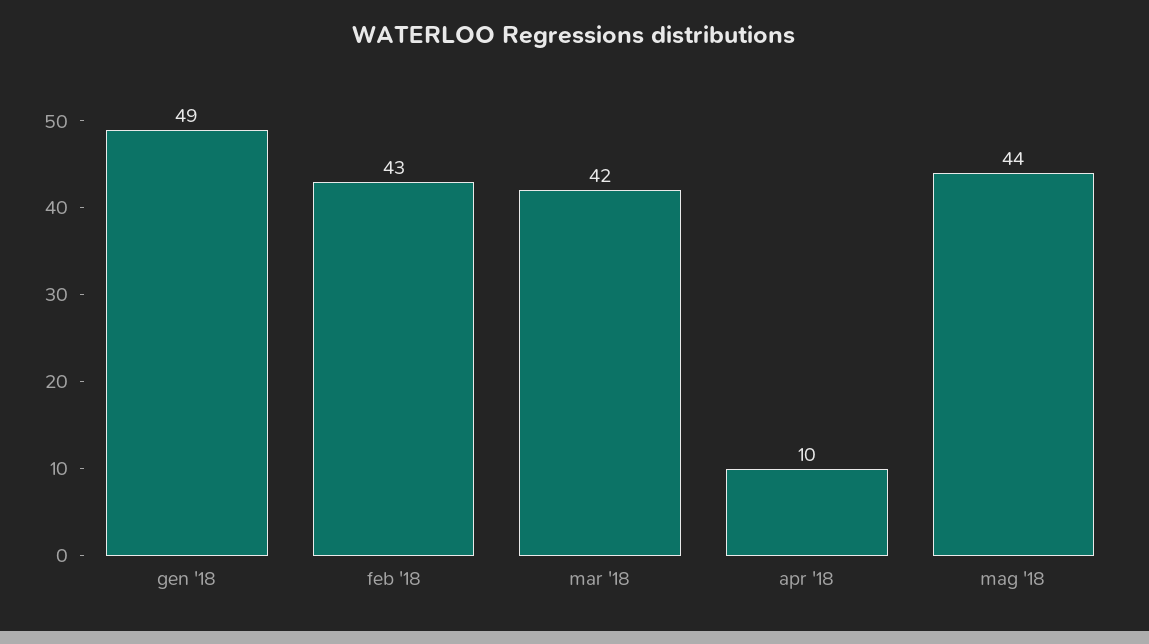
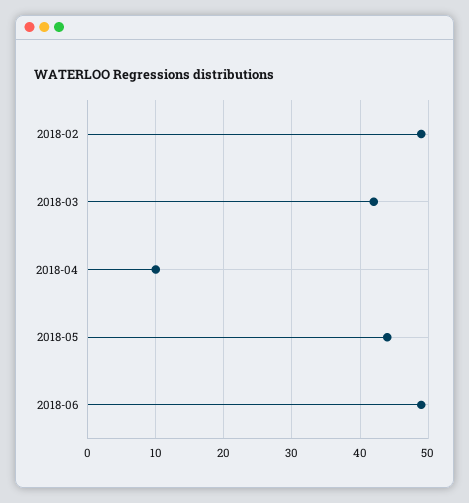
gen '18: 49 -> none
feb '18: 43 -> 49
2018-06: none -> 49

